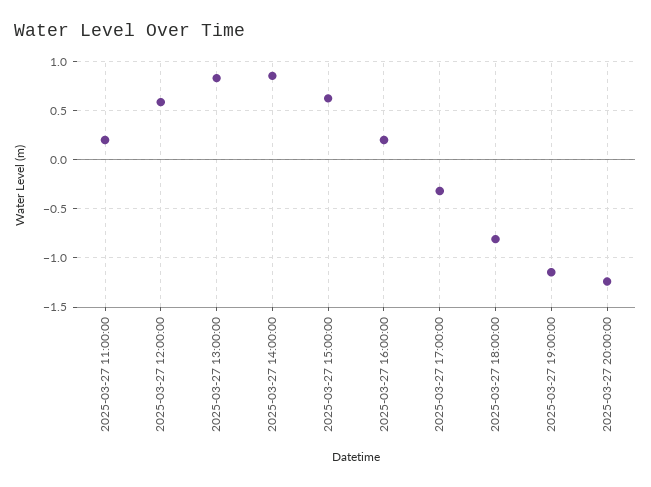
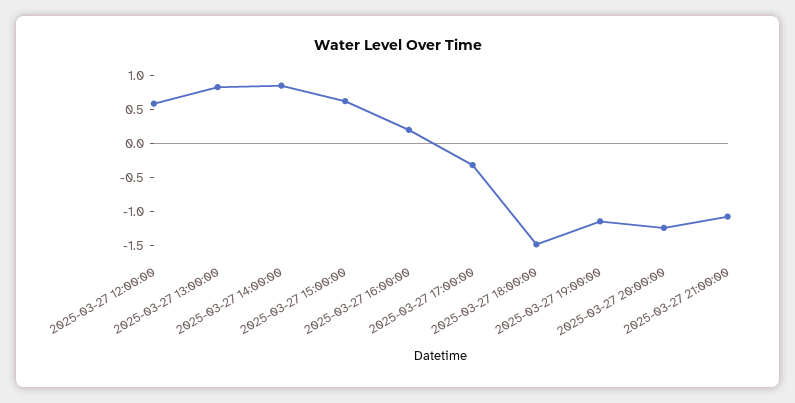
2025-03-27 11:00:00: 0.2 -> none
2025-03-27 18:00:00: -0.8 -> -1.5
2025-03-27 21:00:00: none -> -1

